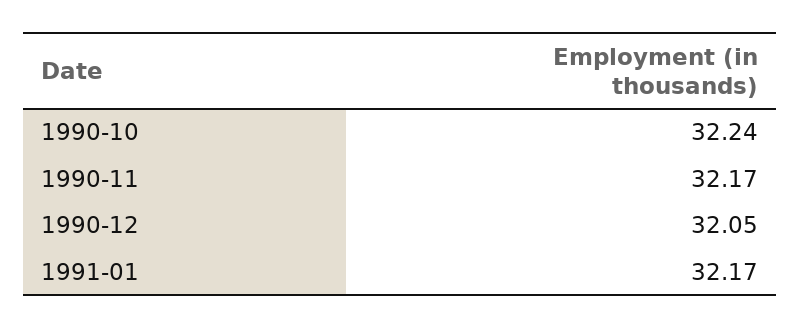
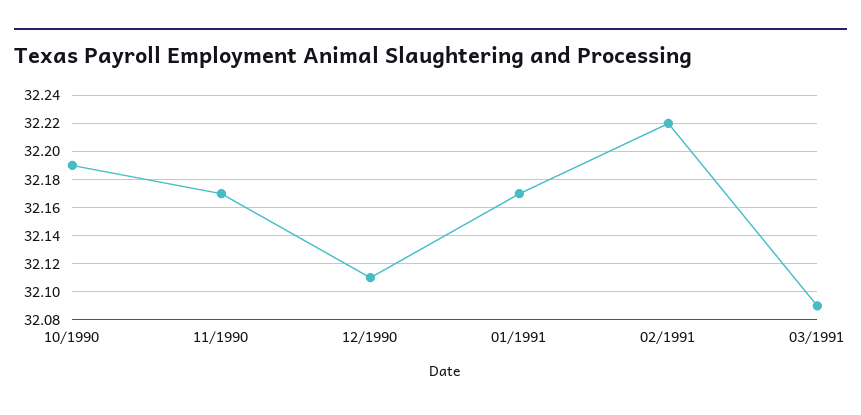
1990-10: 32.24 -> 32.19
1990-12: 32.05 -> 32.11
02/1991: none -> 32.22
03/1991: none -> 32.09

